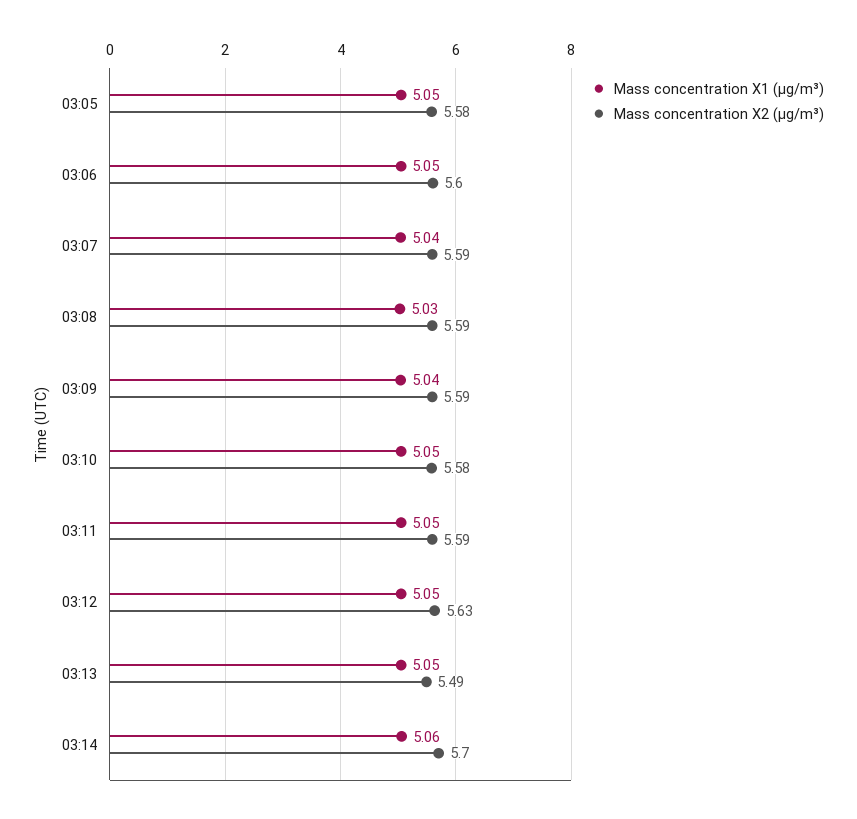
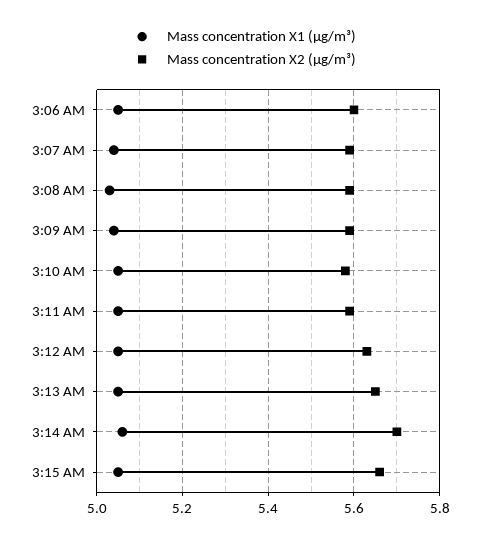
Mass concentration X1 (μg/m³), 03:05: 5.05 -> none
Mass concentration X2 (μg/m³), 03:05: 5.58 -> none
Mass concentration X2 (μg/m³), 03:13: 5.49 -> 5.65
Mass concentration X1 (μg/m³), 3:15 AM: none -> 5.05
Mass concentration X2 (μg/m³), 3:15 AM: none -> 5.65

